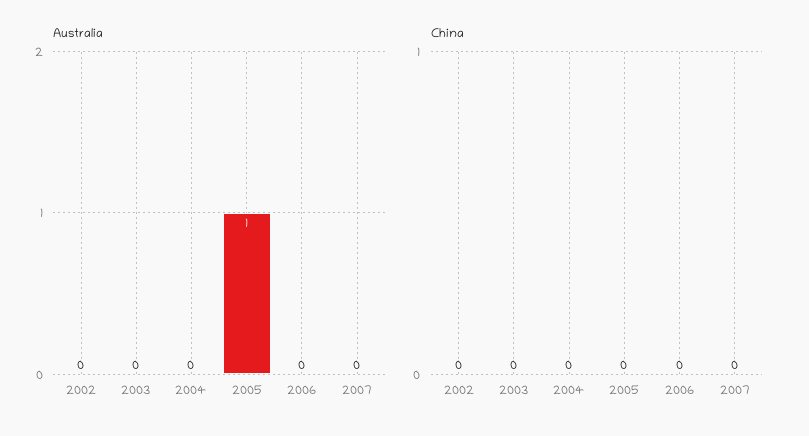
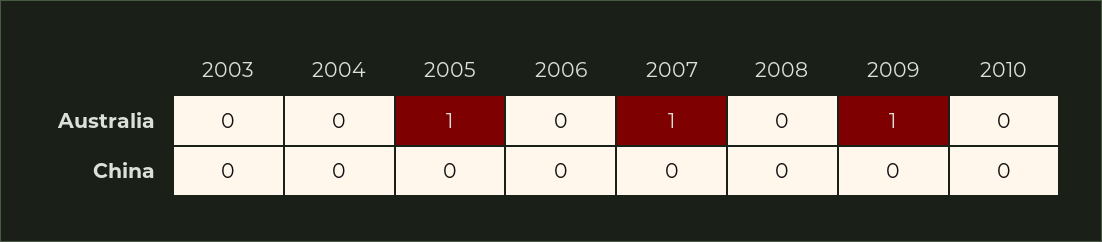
Australia, 2002: 0 -> none
Australia, 2007: 0 -> 1
China, 2002: 0 -> none
Australia, 2008: none -> 0
Australia, 2009: none -> 1
Australia, 2010: none -> 0
China, 2008: none -> 0
China, 2009: none -> 0
China, 2010: none -> 0

